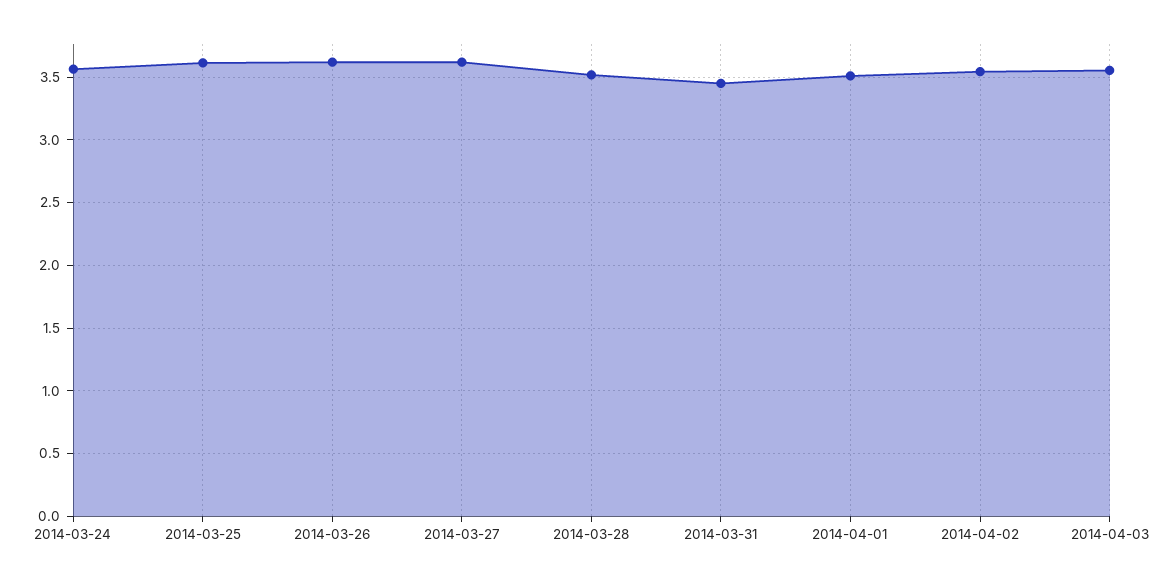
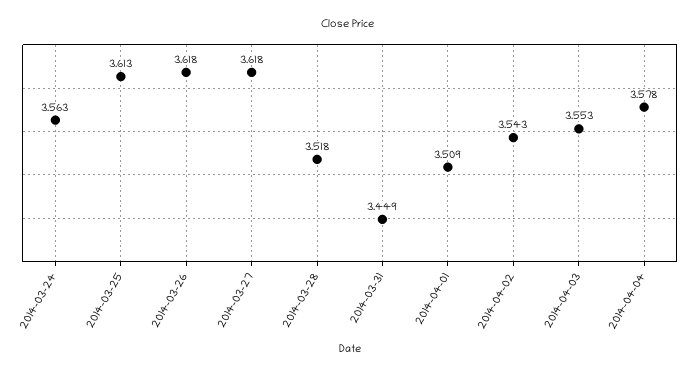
2014-04-04: none -> 3.578

